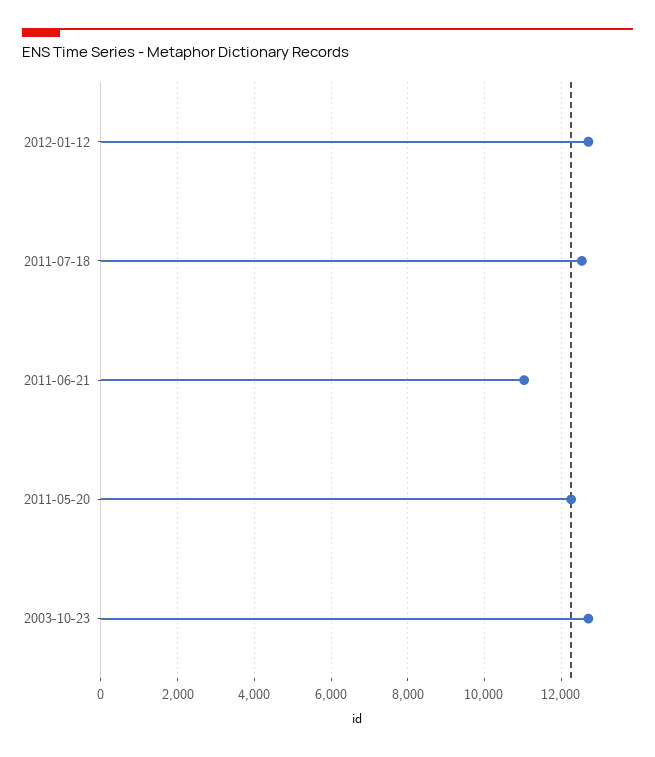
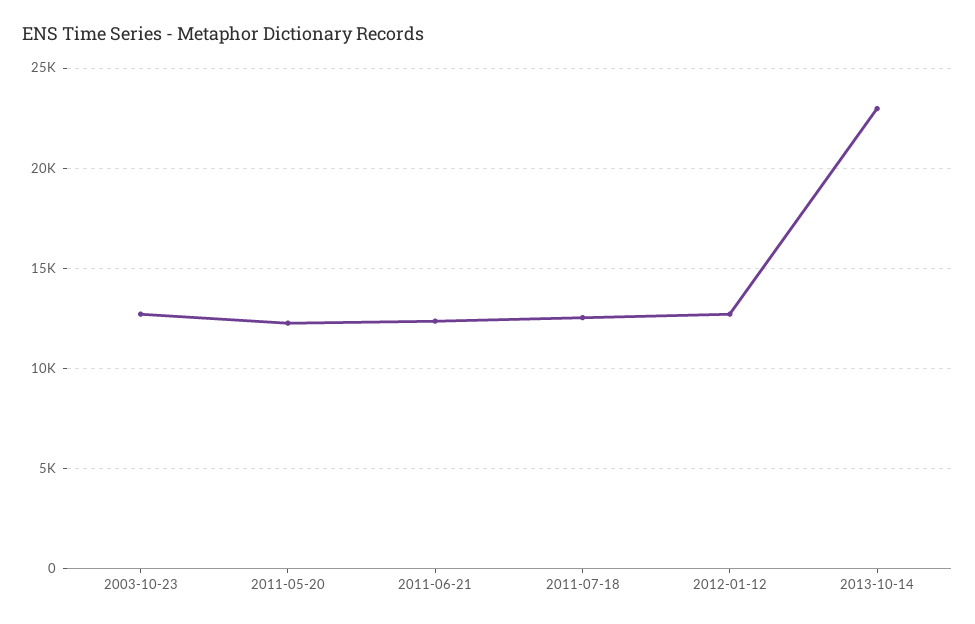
2011-06-21: 11000 -> 12500
2013-10-14: none -> 23000

